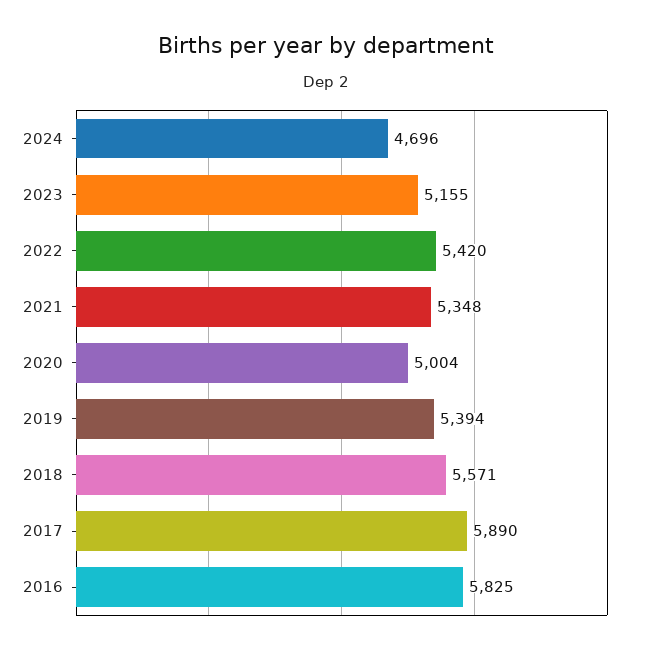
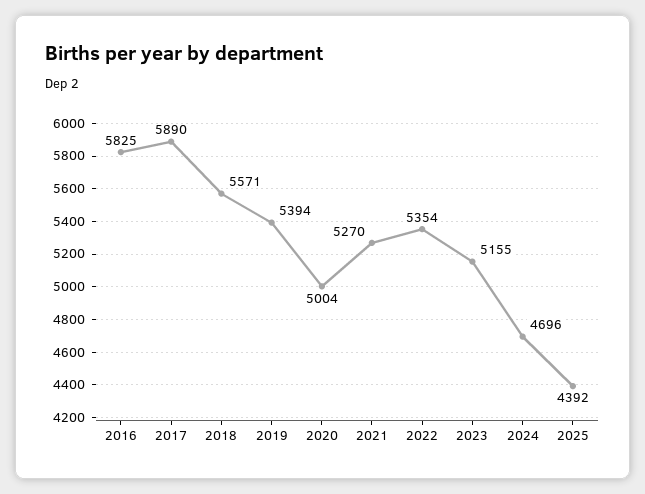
2022: 5420 -> 5354
2021: 5348 -> 5270
2025: none -> 4392

